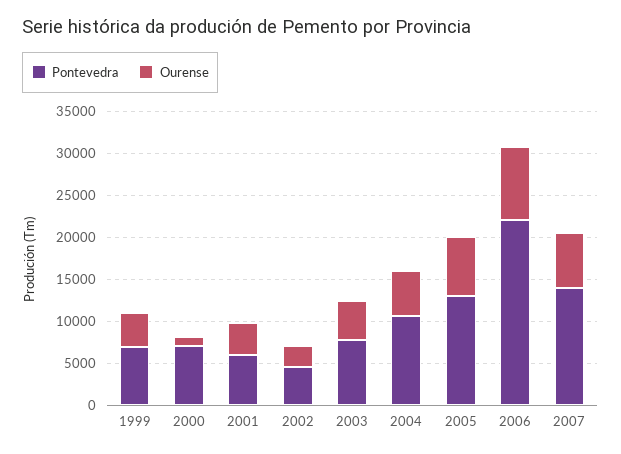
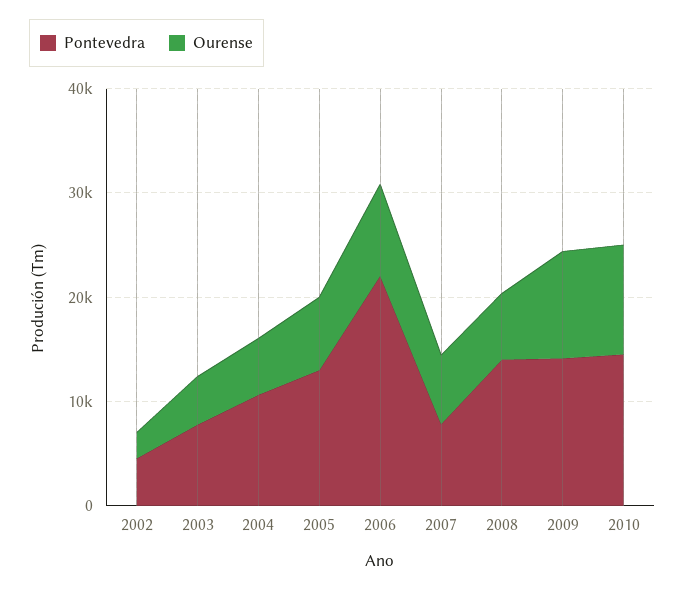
Pontevedra, 1999: 7000 -> none
Ourense, 1999: 4000 -> none
Pontevedra, 2000: 7000 -> none
Ourense, 2000: 1000 -> none
Pontevedra, 2001: 6000 -> none
Ourense, 2001: 4000 -> none
Pontevedra, 2007: 14000 -> 8000
Pontevedra, 2008: none -> 14000
Ourense, 2008: none -> 6000
Pontevedra, 2009: none -> 14000
Ourense, 2009: none -> 10000
Pontevedra, 2010: none -> 14000
Ourense, 2010: none -> 10000

